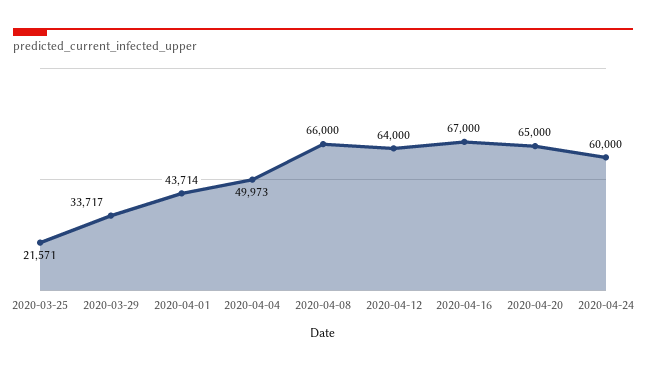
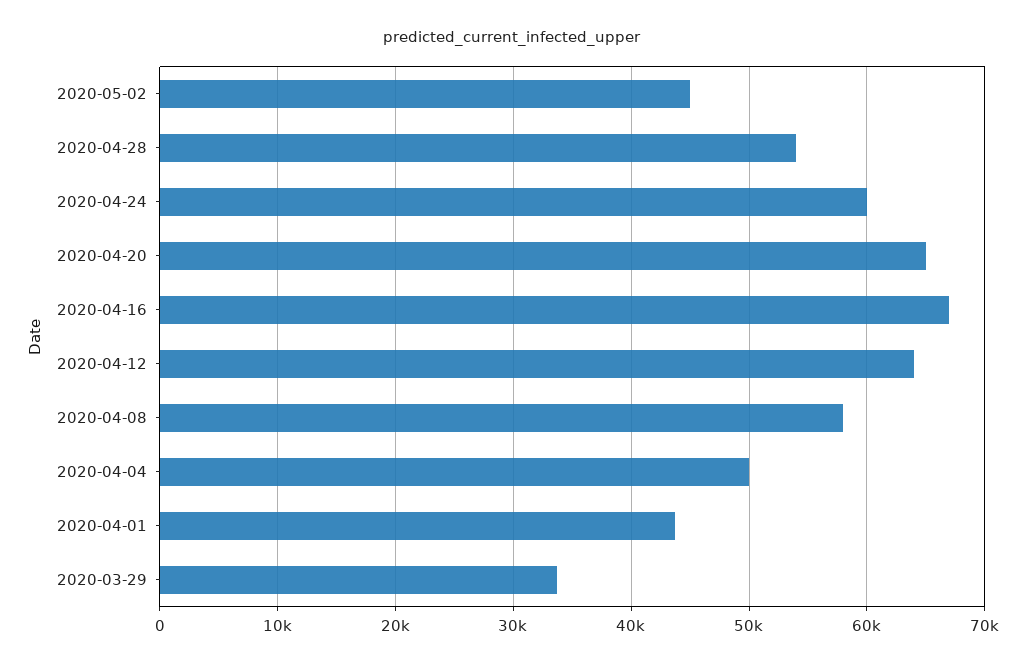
2020-03-25: 21571 -> none
2020-04-08: 66000 -> 58000
2020-05-02: none -> 45000
2020-04-28: none -> 54000

